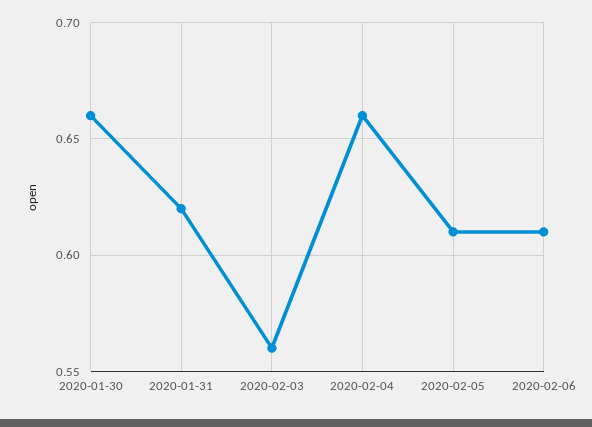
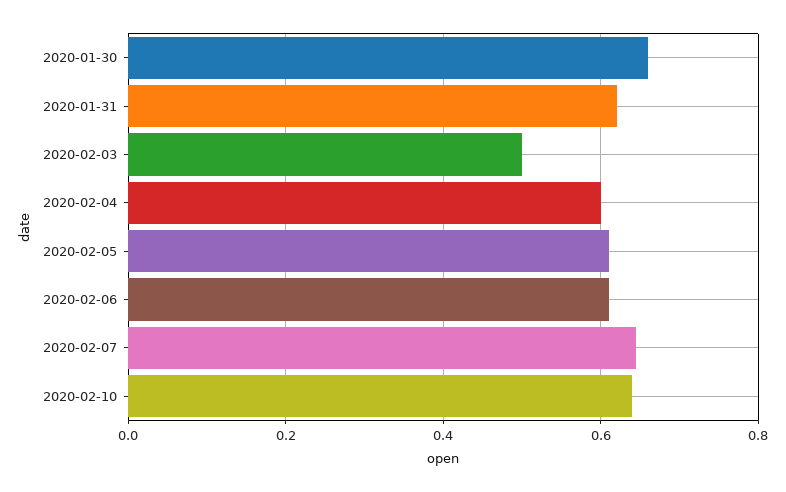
2020-02-03: 0.56 -> 0.5
2020-02-04: 0.66 -> 0.6
2020-02-07: none -> 0.64
2020-02-10: none -> 0.64

